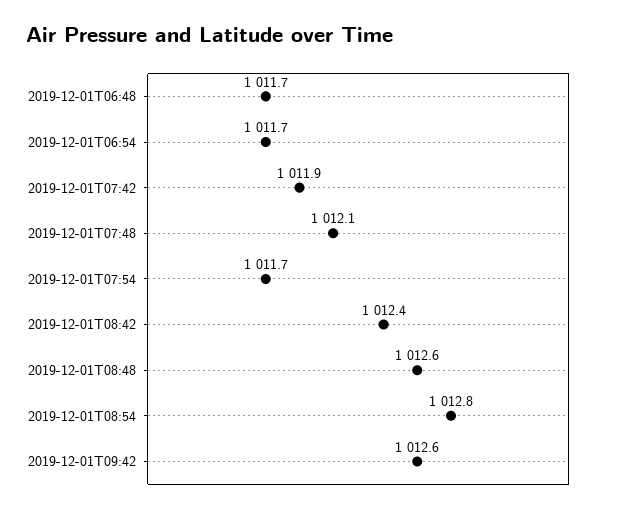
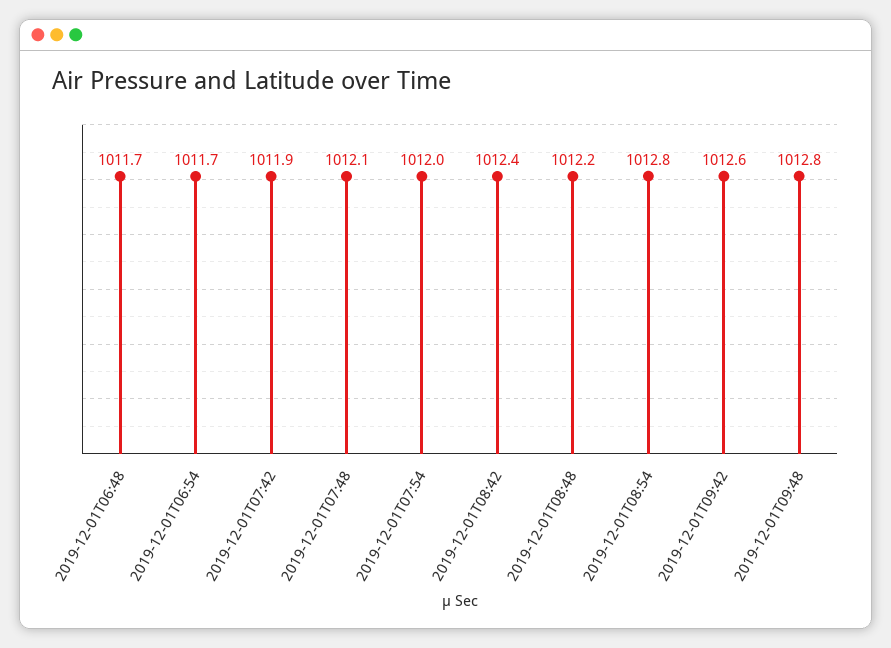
2019-12-01T07:54: 1011.7 -> 1012
2019-12-01T08:48: 1012.6 -> 1012.2
2019-12-01T09:48: none -> 1012.8

